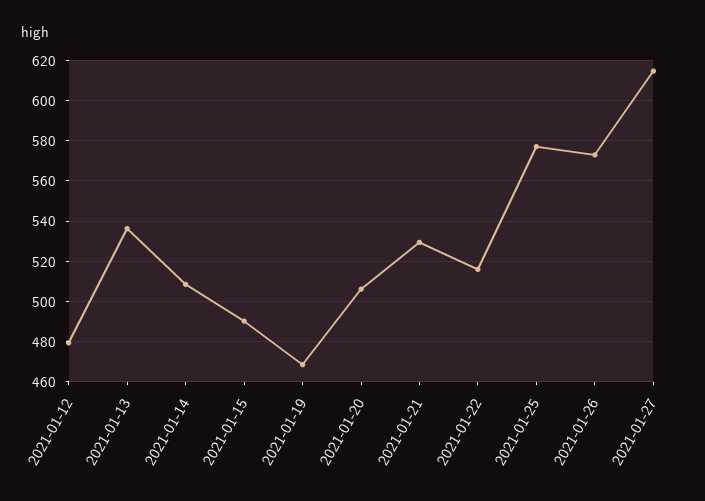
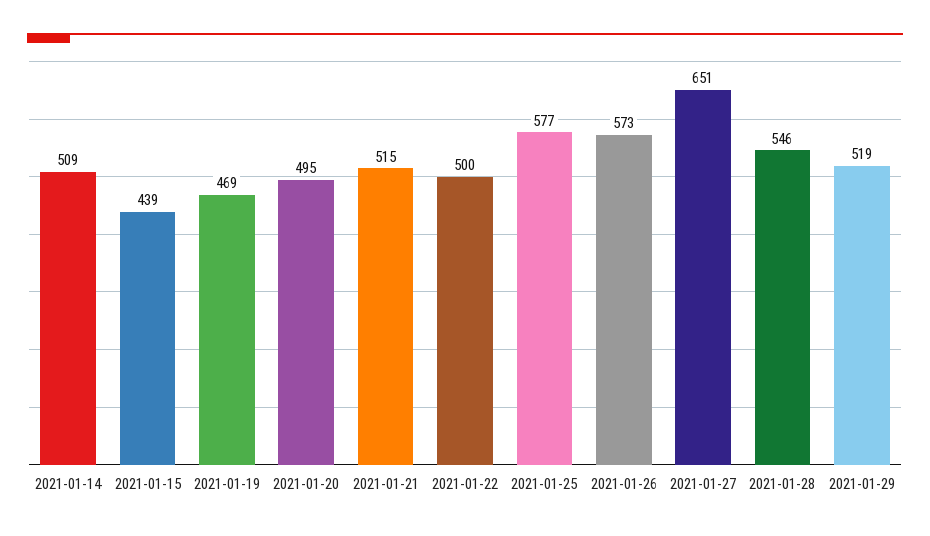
2021-01-12: 480 -> none
2021-01-13: 535 -> none
2021-01-15: 490 -> 439
2021-01-20: 505 -> 495
2021-01-21: 530 -> 515
2021-01-22: 515 -> 500
2021-01-27: 615 -> 651
2021-01-28: none -> 546
2021-01-29: none -> 519

